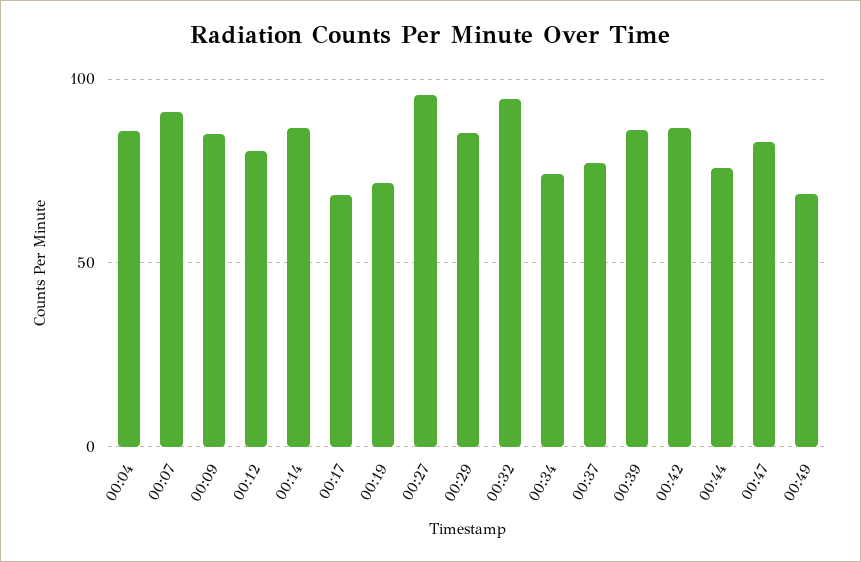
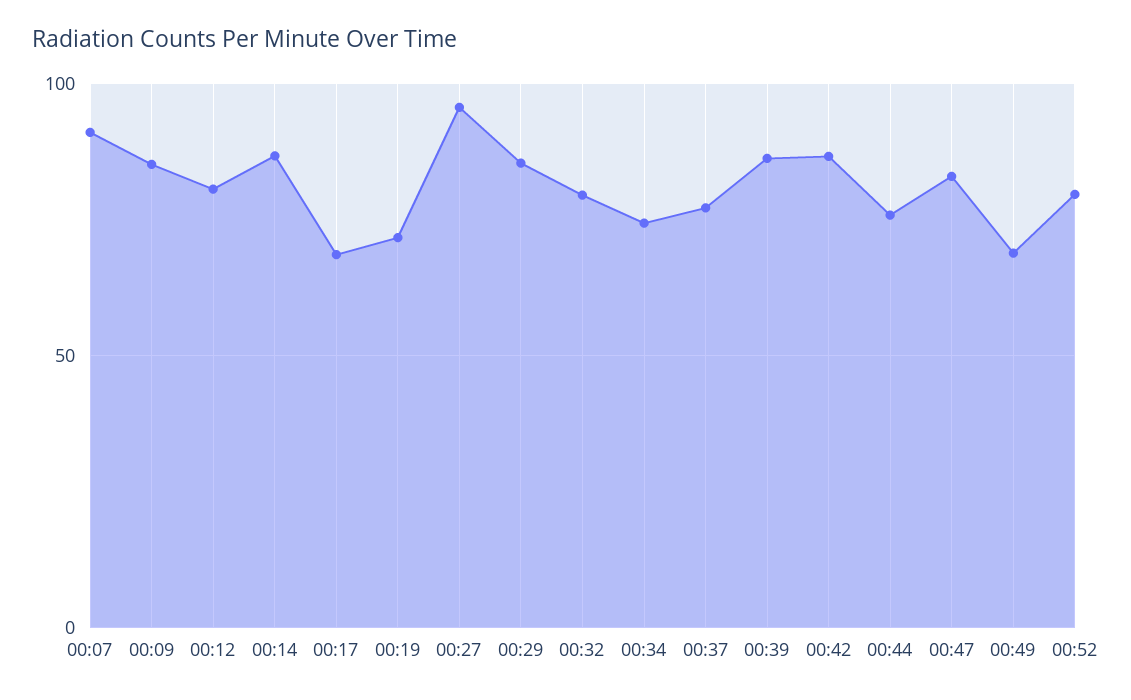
00:04: 85 -> none
00:32: 95 -> 80
00:52: none -> 80

